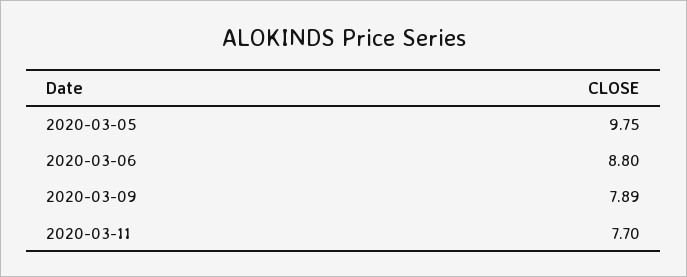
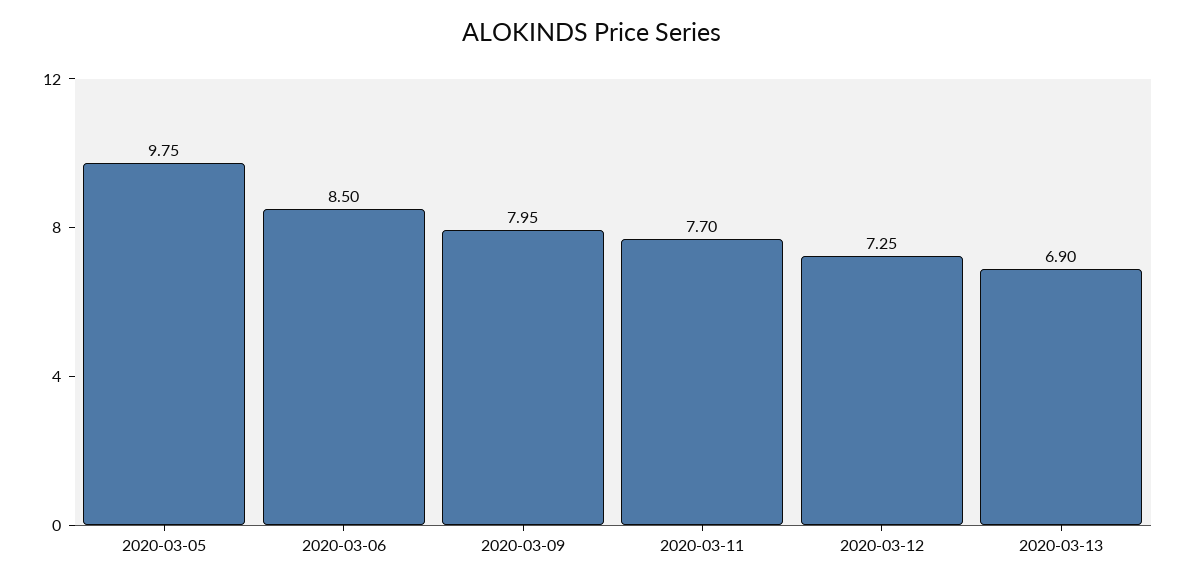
2020-03-06: 8.8 -> 8.5
2020-03-09: 7.89 -> 7.95
2020-03-12: none -> 7.25
2020-03-13: none -> 6.9

